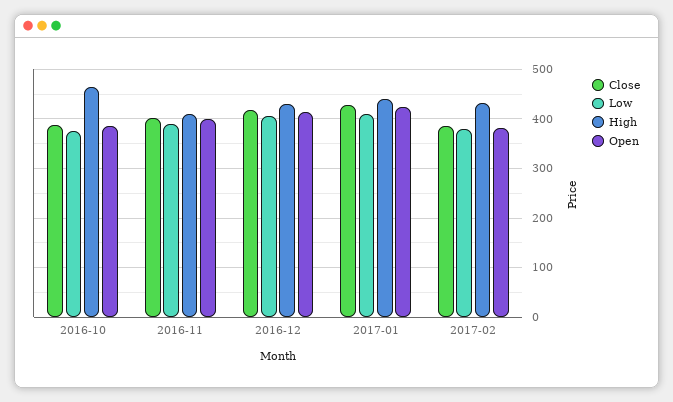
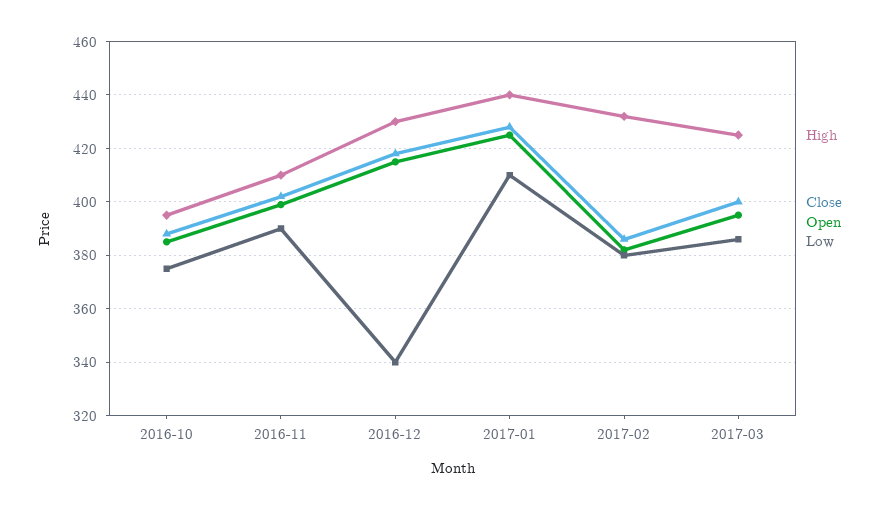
High, 2016-10: 460 -> 395
Low, 2016-12: 400 -> 340
High, 2017-03: none -> 425
Close, 2017-03: none -> 400
Open, 2017-03: none -> 395
Low, 2017-03: none -> 385

